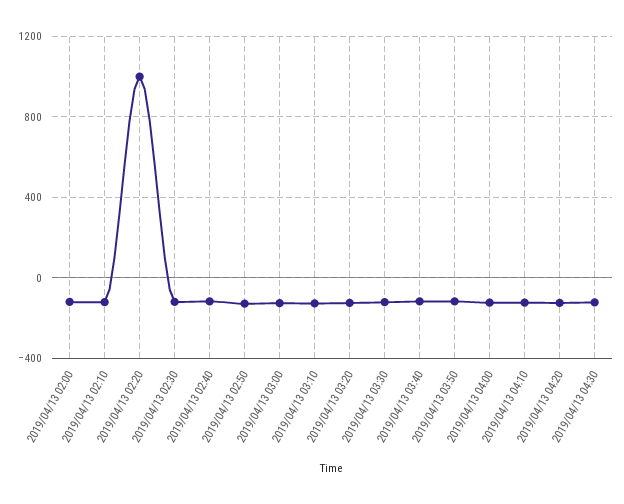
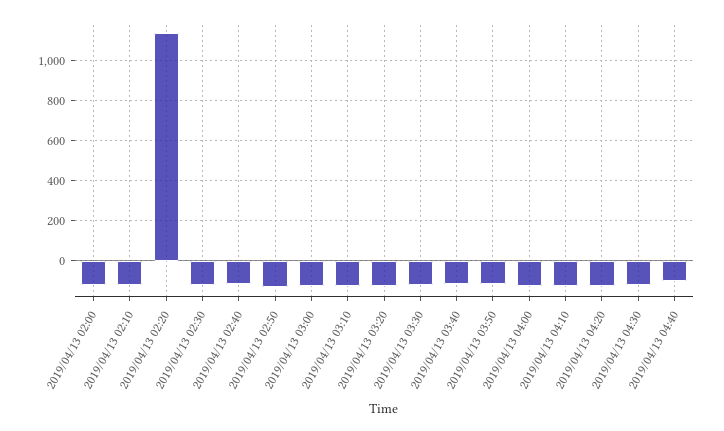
2019/04/13 02:20: 1000 -> 1150
2019/04/13 04:40: none -> -100

